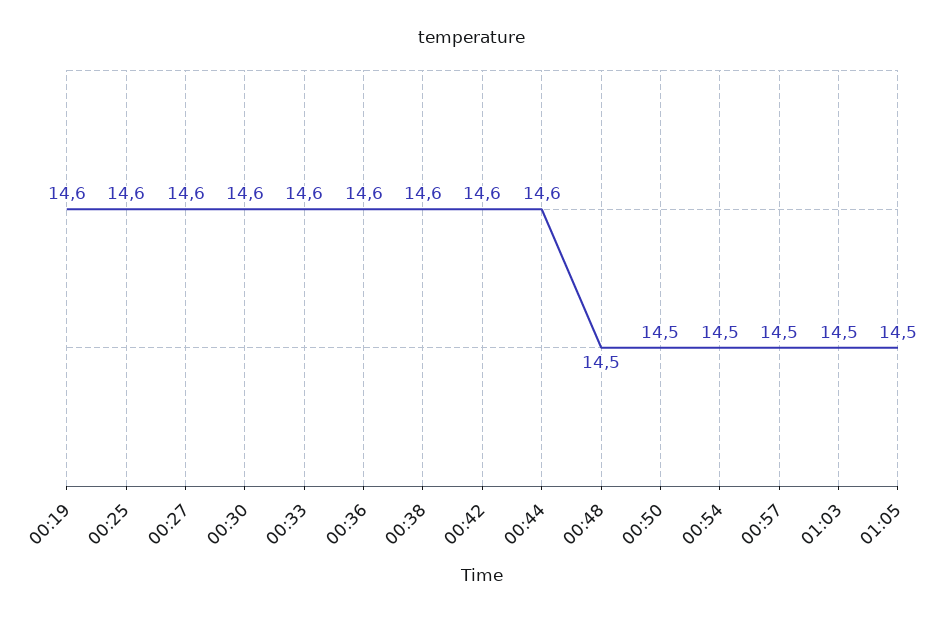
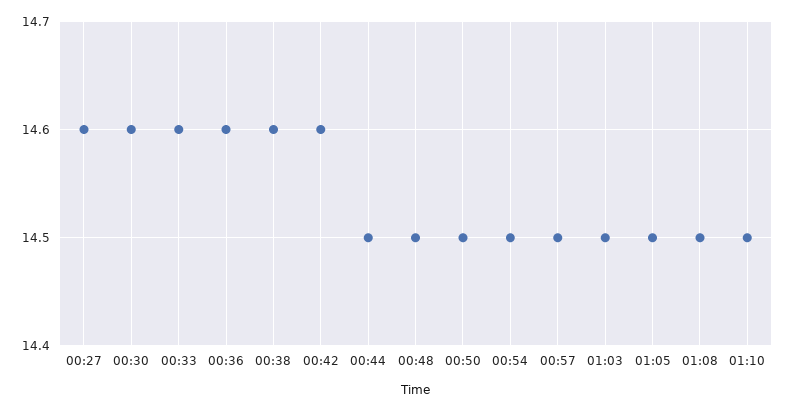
00:19: 14.6 -> none
00:25: 14.6 -> none
00:44: 14.6 -> 14.5
01:08: none -> 14.5
01:10: none -> 14.5

